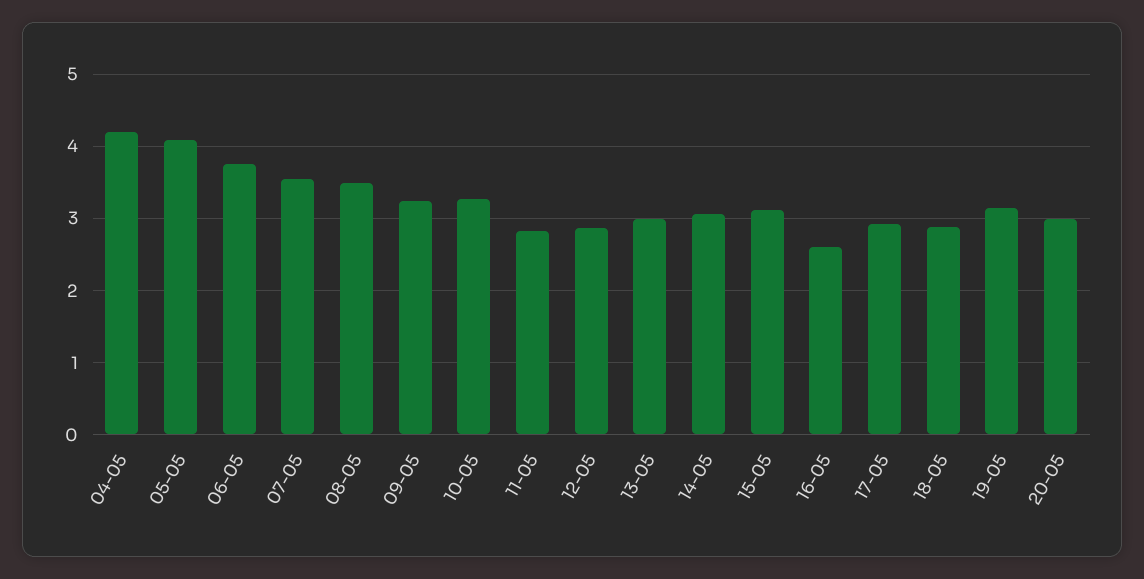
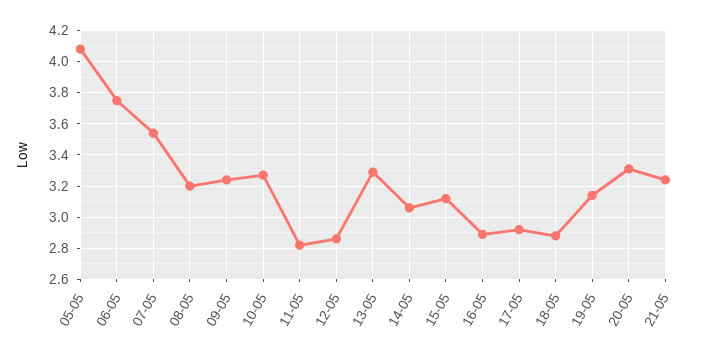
04-05: 4.2 -> none
08-05: 3.5 -> 3.2
13-05: 3 -> 3.3
16-05: 2.6 -> 2.9
20-05: 3 -> 3.3
21-05: none -> 3.25

